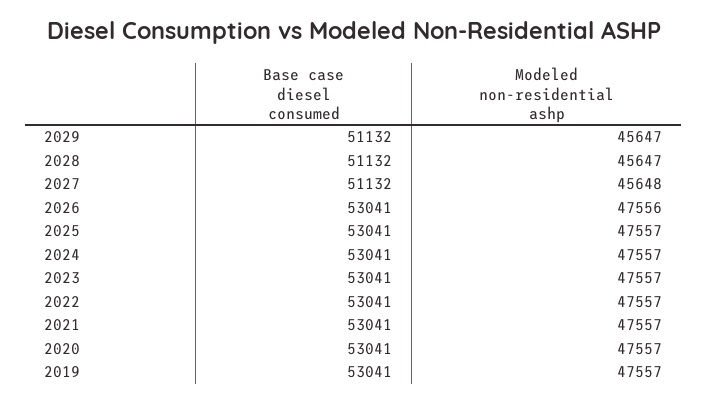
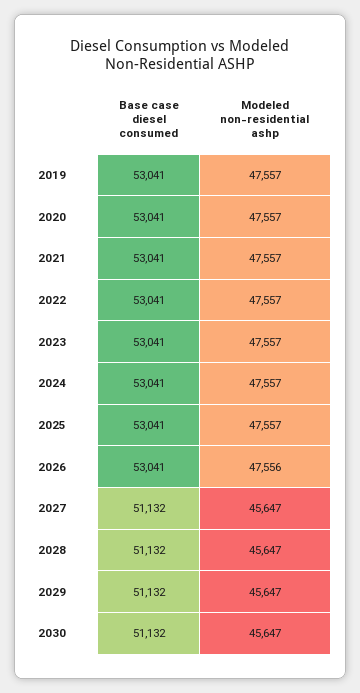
Modeled non-residential ashp, 2027: 45648 -> 45647
Base case diesel consumed, 2030: none -> 51132
Modeled non-residential ashp, 2030: none -> 45647

